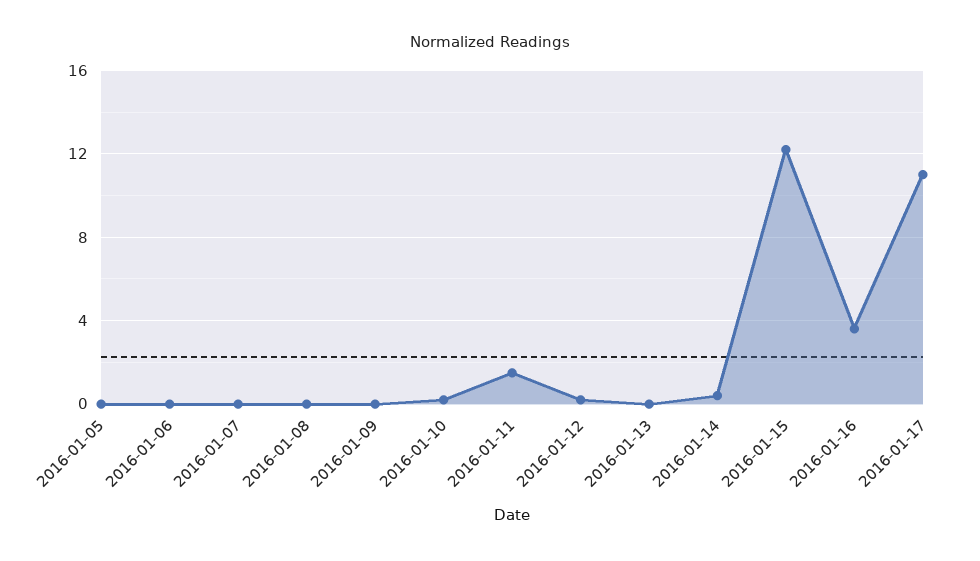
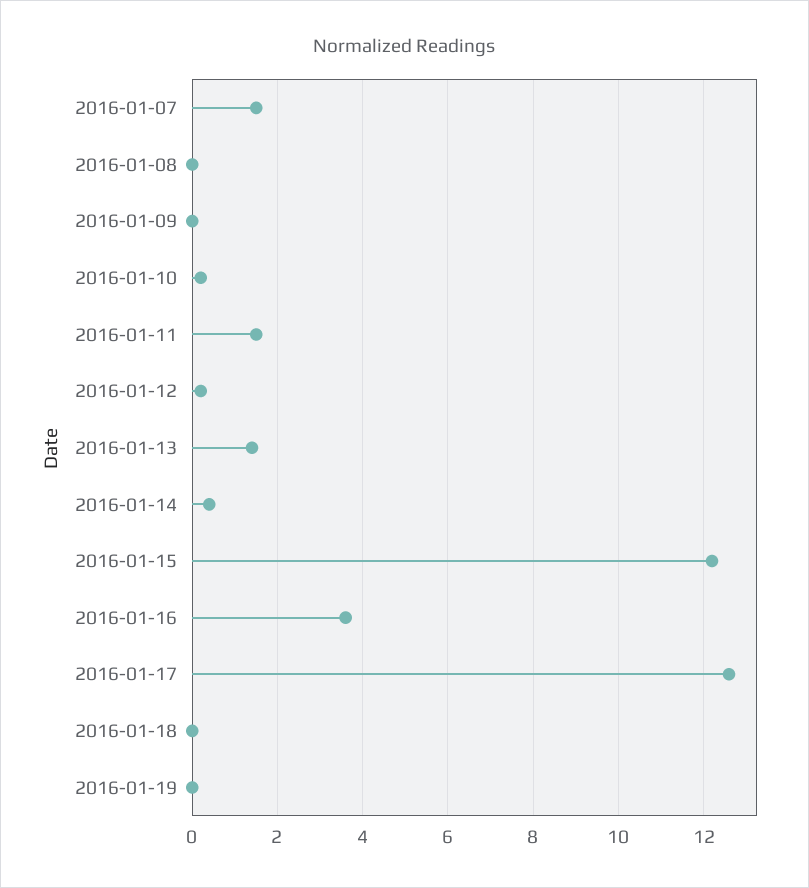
2016-01-05: 0 -> none
2016-01-06: 0 -> none
2016-01-07: 0 -> 1.5
2016-01-13: 0 -> 1.5
2016-01-17: 11 -> 12.5
2016-01-18: none -> 0
2016-01-19: none -> 0

